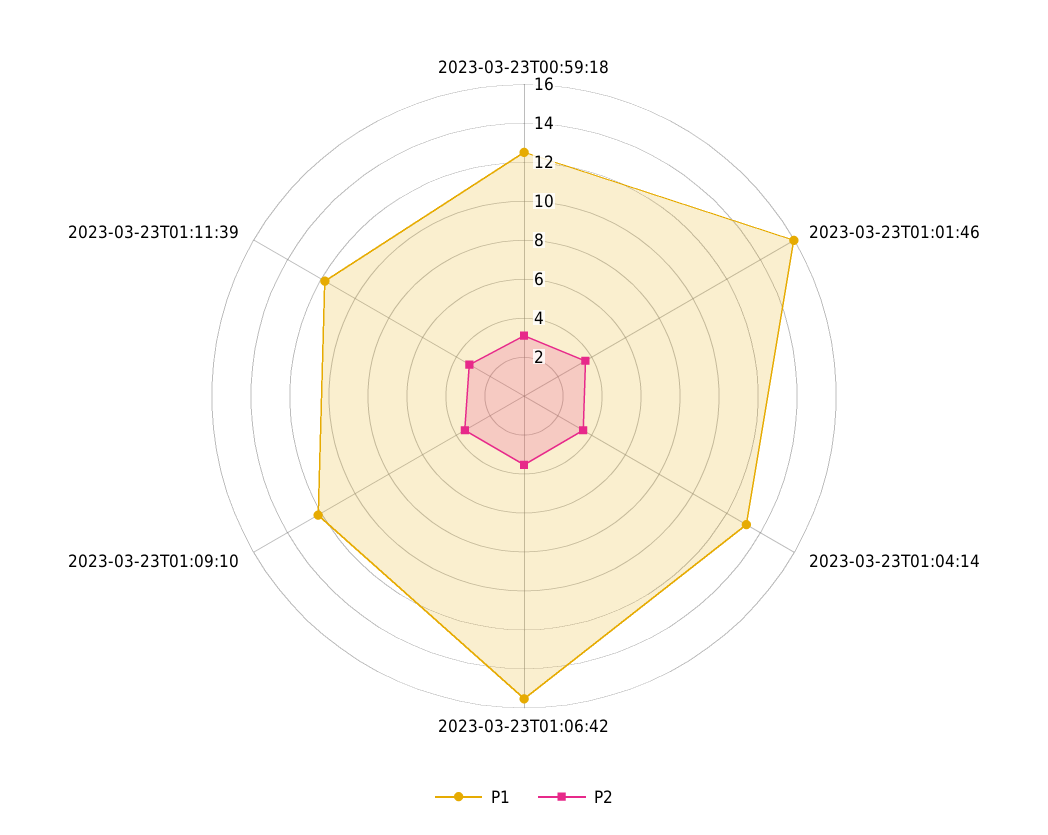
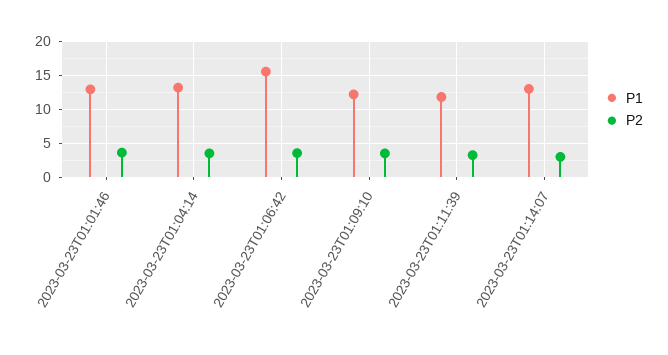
P1, 2023-03-23T00:59:18: 12.5 -> none
P2, 2023-03-23T00:59:18: 3 -> none
P1, 2023-03-23T01:01:46: 16 -> 13
P1, 2023-03-23T01:14:07: none -> 13
P2, 2023-03-23T01:14:07: none -> 3

